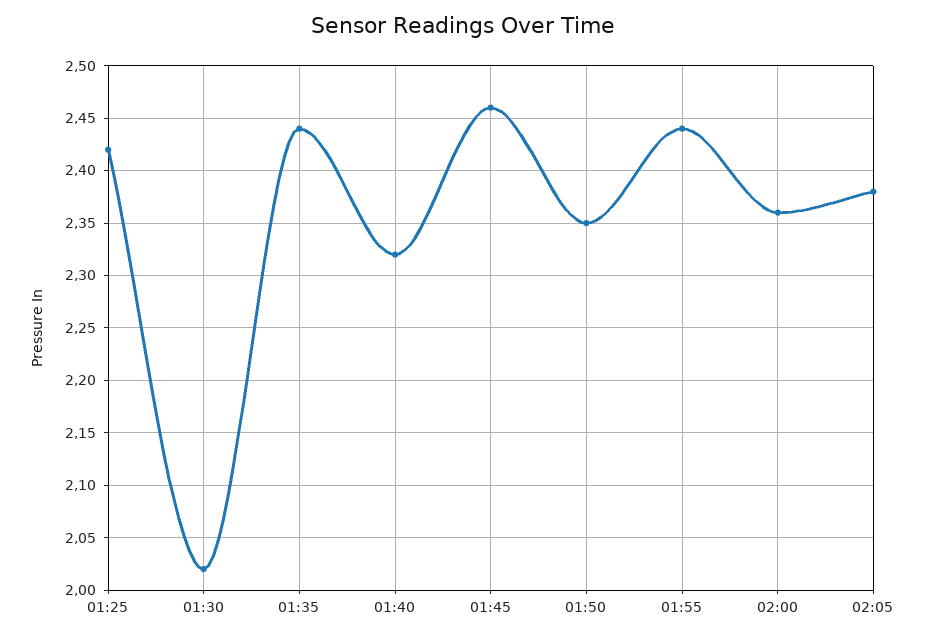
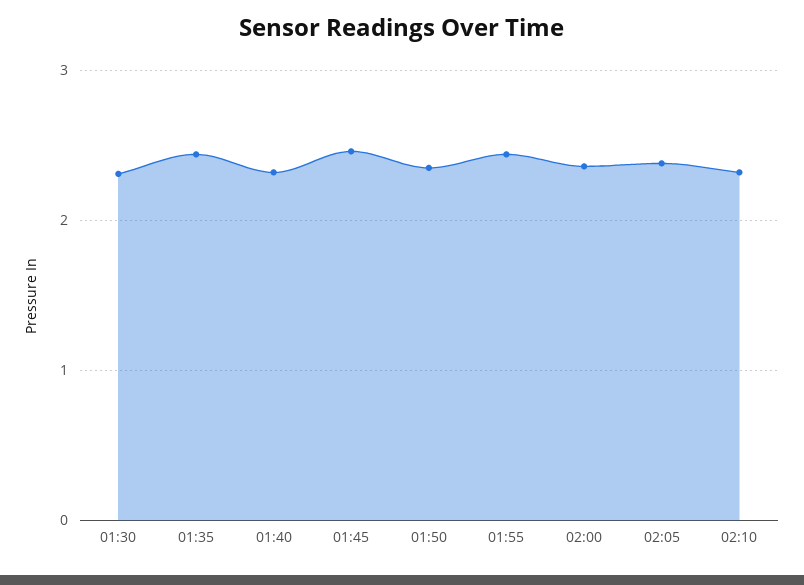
01:25: 2.42 -> none
01:30: 2.02 -> 2.3
02:10: none -> 2.3

